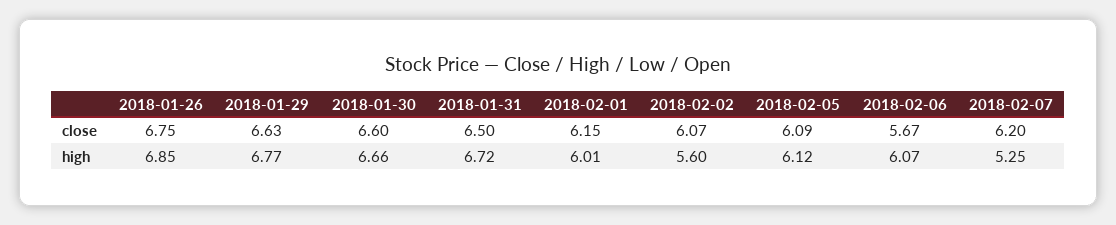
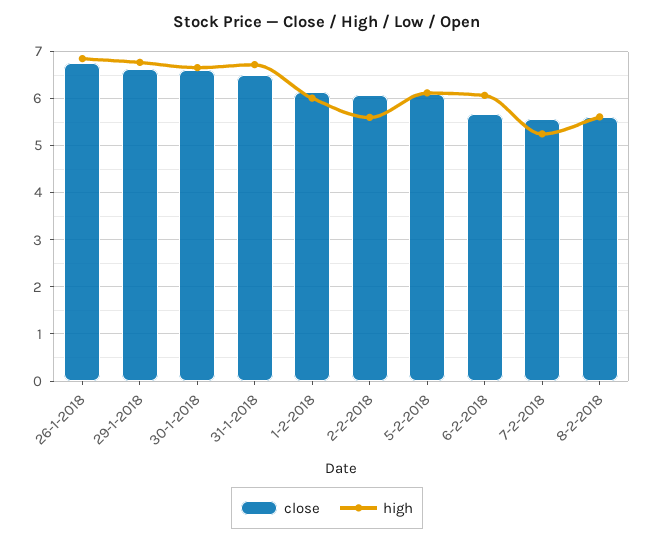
close, 2018-02-07: 6.2 -> 5.6
close, 8-2-2018: none -> 5.6
high, 8-2-2018: none -> 5.6

